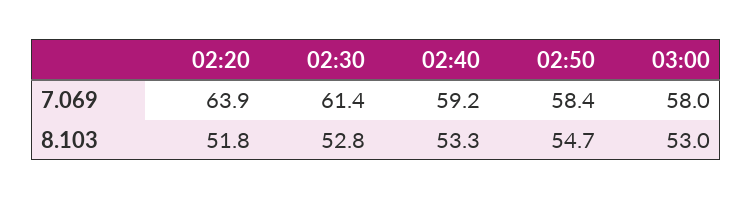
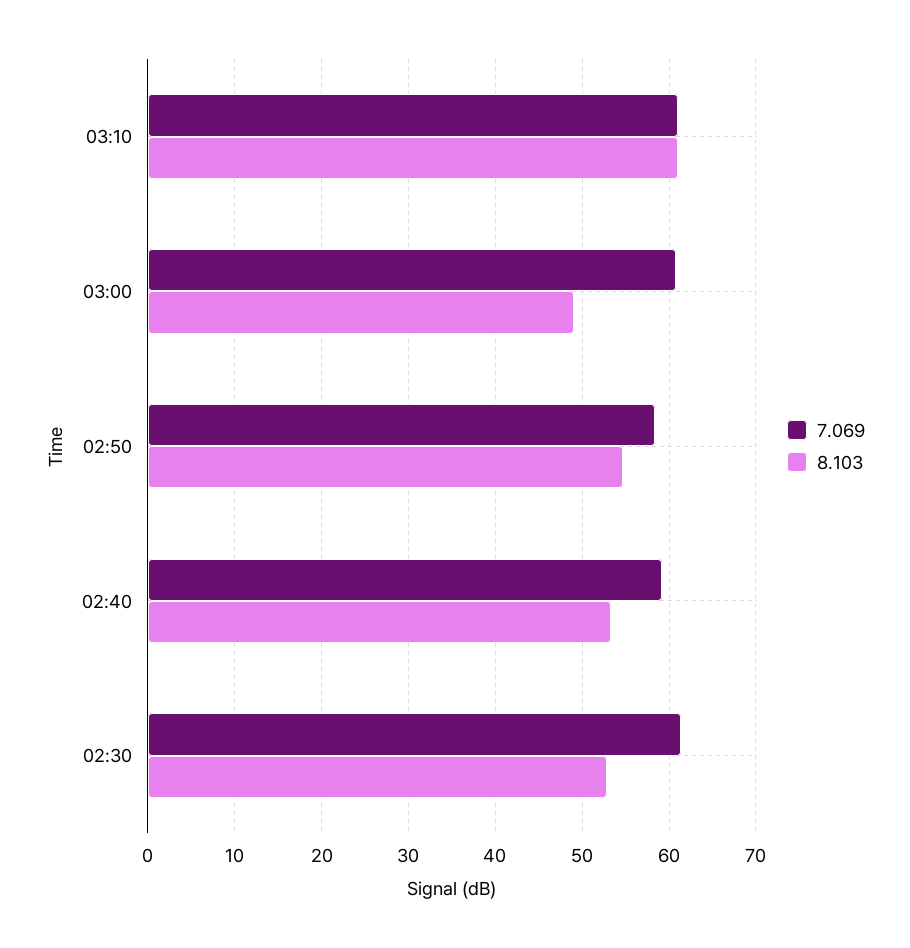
7.069, 02:20: 63.9 -> none
7.069, 03:00: 58 -> 61
8.103, 02:20: 51.8 -> none
8.103, 03:00: 53 -> 49
7.069, 03:10: none -> 61
8.103, 03:10: none -> 61

